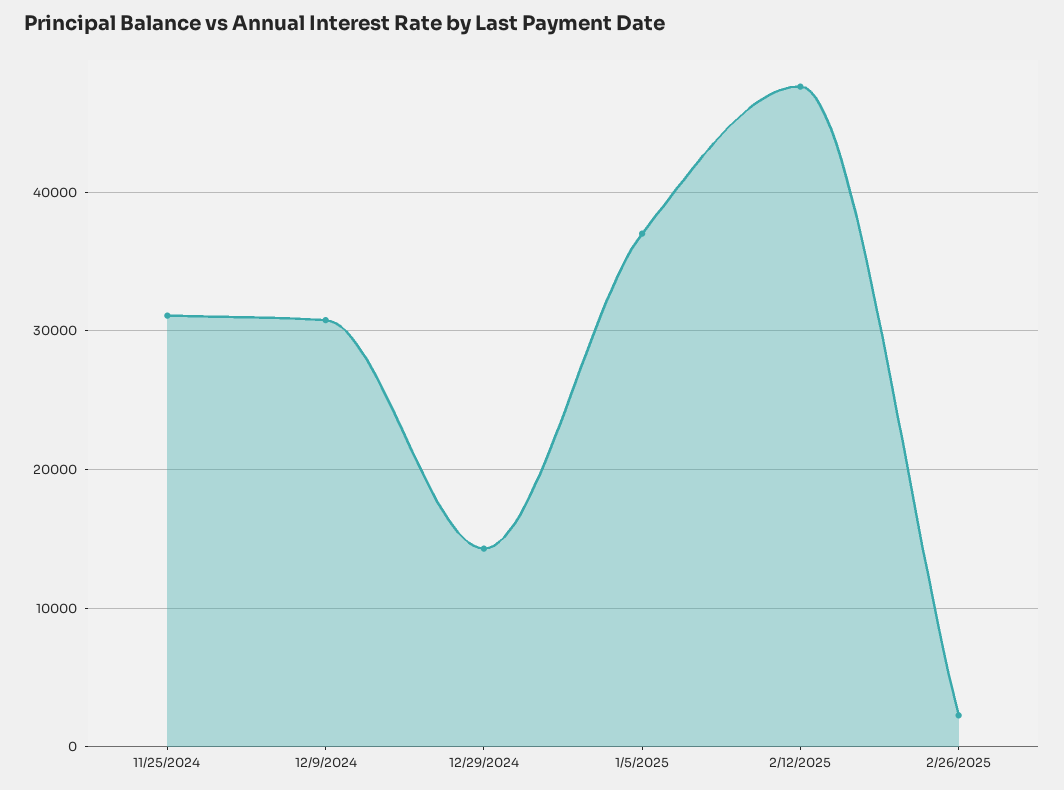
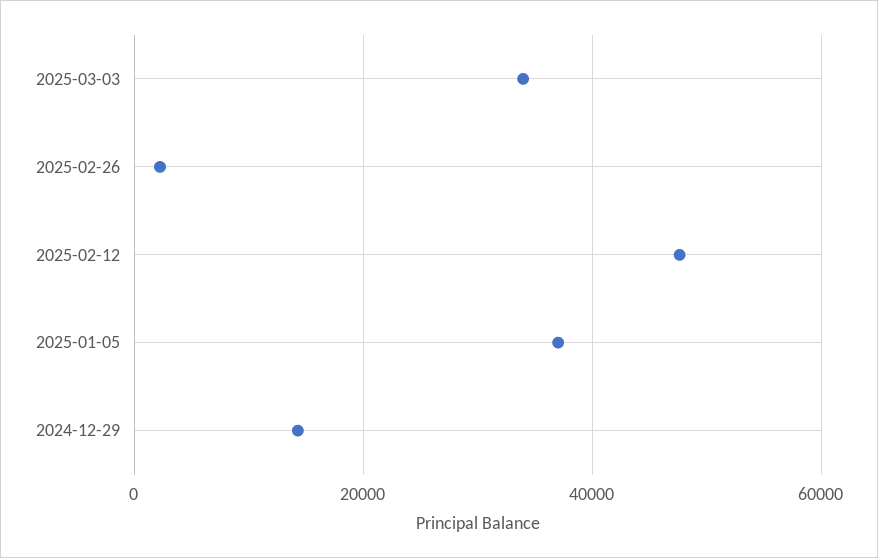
11/25/2024: 31000 -> none
12/9/2024: 31000 -> none
2025-03-03: none -> 34000

